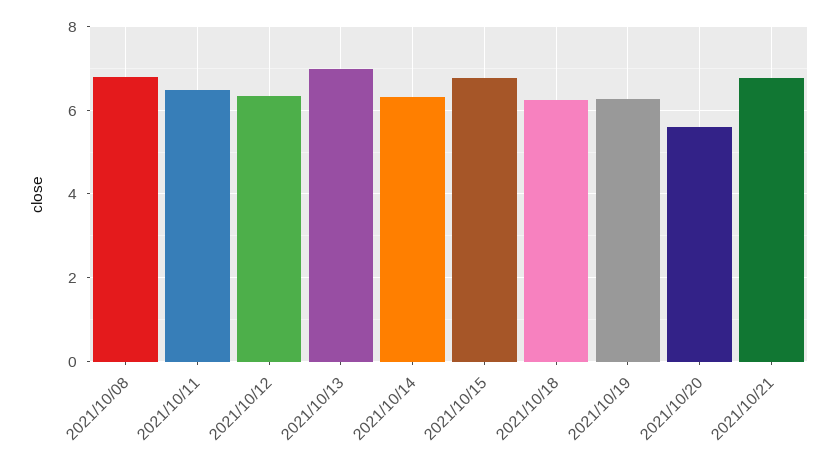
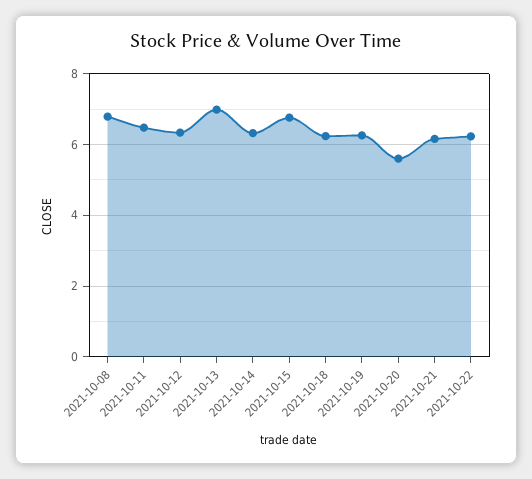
2021/10/21: 6.8 -> 6.2
2021-10-22: none -> 6.2

